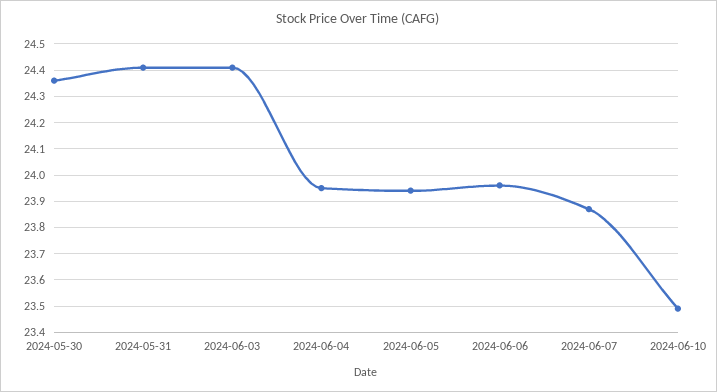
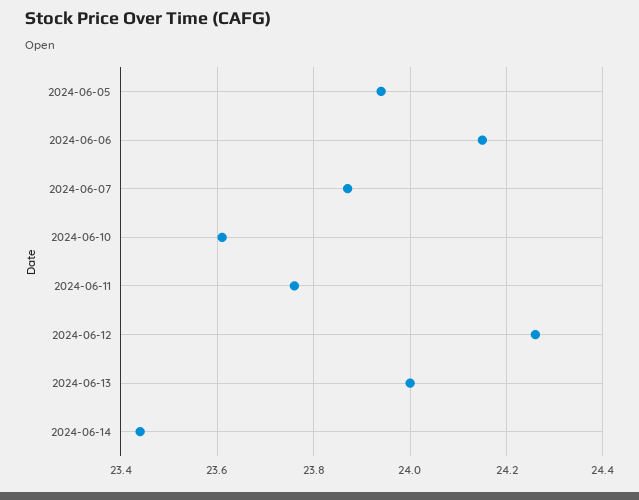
2024-05-30: 24.35 -> none
2024-05-31: 24.4 -> none
2024-06-03: 24.4 -> none
2024-06-04: 23.95 -> none
2024-06-06: 23.95 -> 24.15
2024-06-10: 23.5 -> 23.6
2024-06-11: none -> 23.75
2024-06-12: none -> 24.25
2024-06-13: none -> 24
2024-06-14: none -> 23.45

